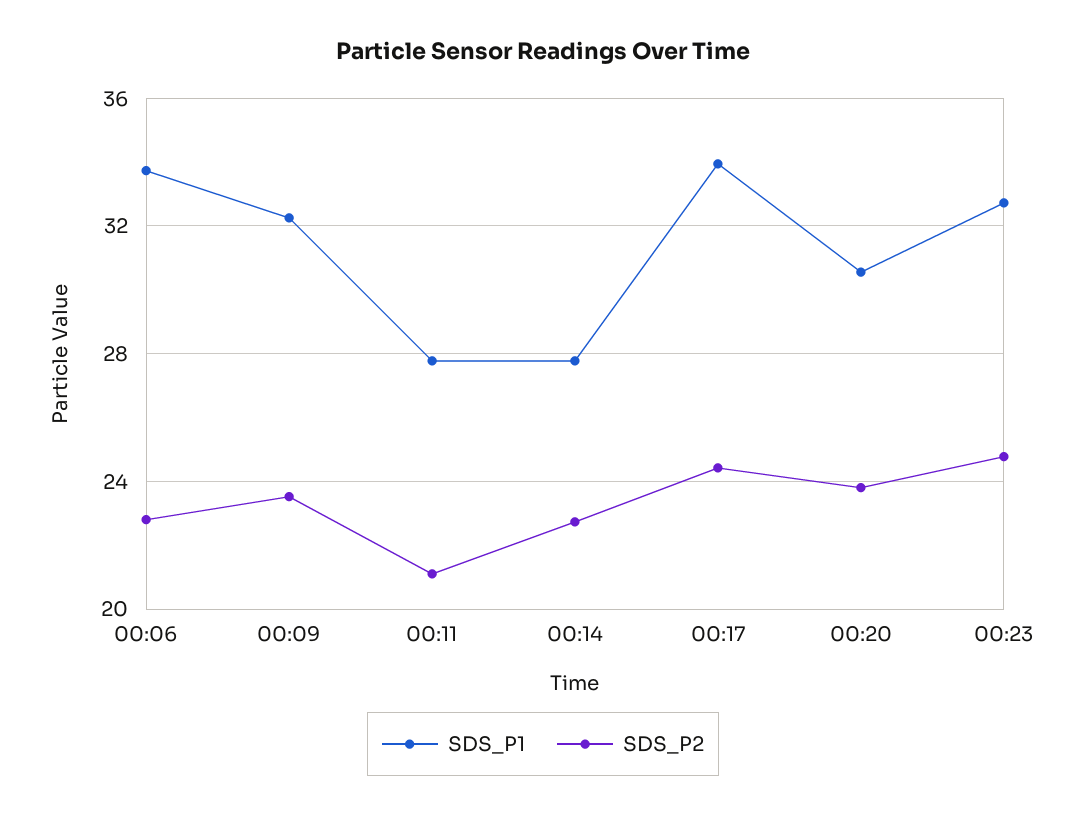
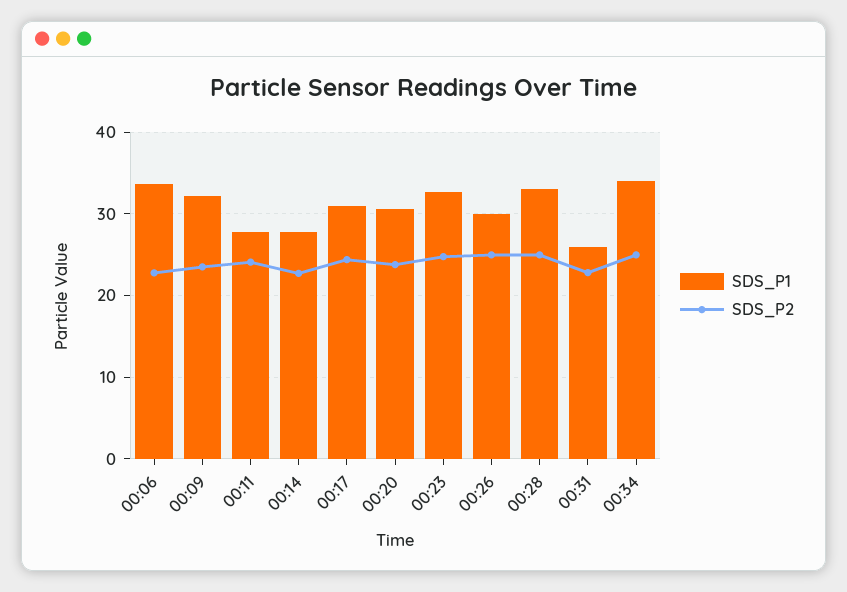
SDS_P2, 00:11: 21 -> 24
SDS_P1, 00:17: 34 -> 31
SDS_P1, 00:26: none -> 30
SDS_P2, 00:26: none -> 25
SDS_P1, 00:28: none -> 33
SDS_P2, 00:28: none -> 25
SDS_P1, 00:31: none -> 26
SDS_P2, 00:31: none -> 23
SDS_P1, 00:34: none -> 34
SDS_P2, 00:34: none -> 25

